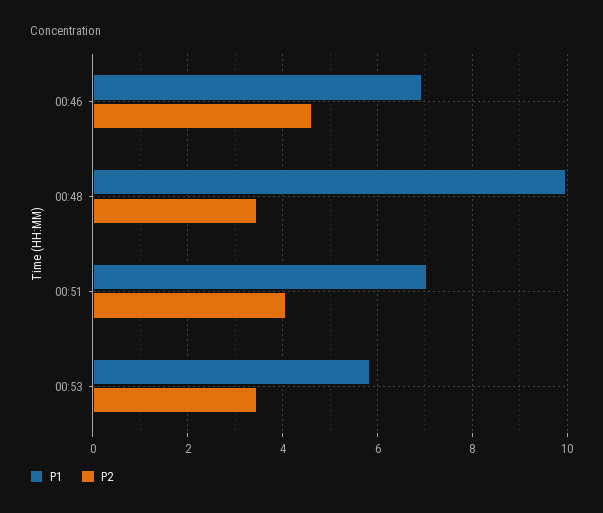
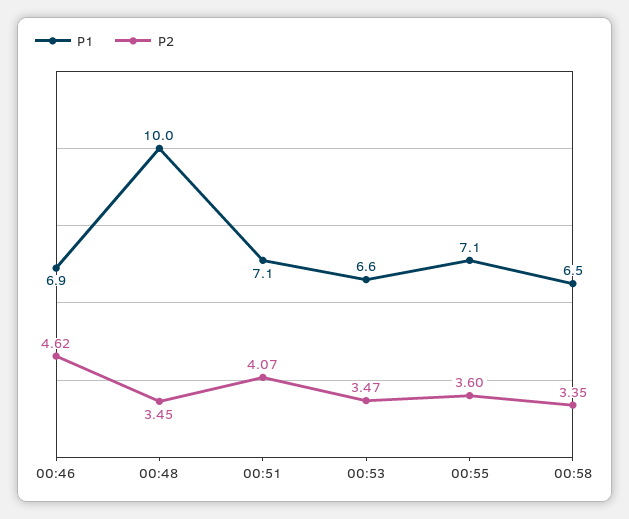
P1, 00:53: 5.8 -> 6.6
P1, 00:55: none -> 7.1
P2, 00:55: none -> 3.6
P1, 00:58: none -> 6.5
P2, 00:58: none -> 3.35

